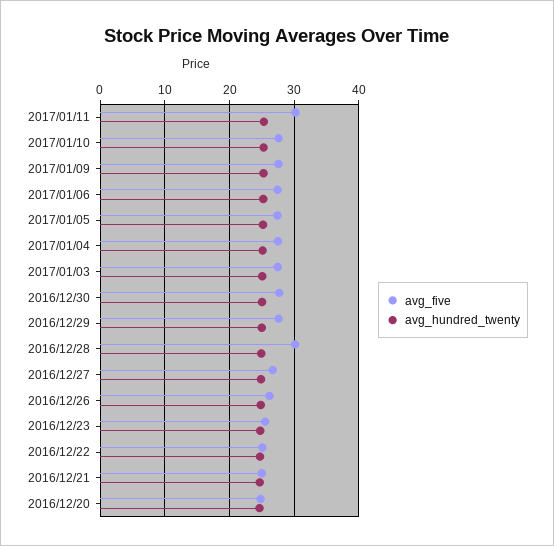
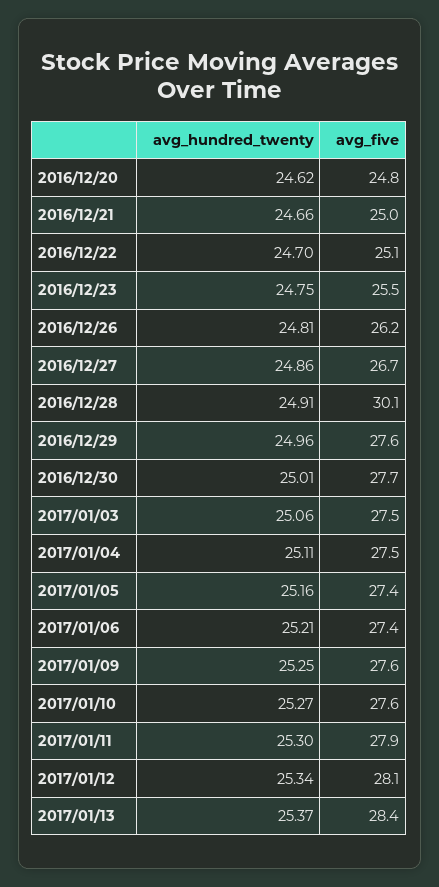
avg_five, 2017/01/11: 30 -> 27.9
avg_hundred_twenty, 2017/01/12: none -> 25.34
avg_five, 2017/01/12: none -> 28.1
avg_hundred_twenty, 2017/01/13: none -> 25.37
avg_five, 2017/01/13: none -> 28.4

